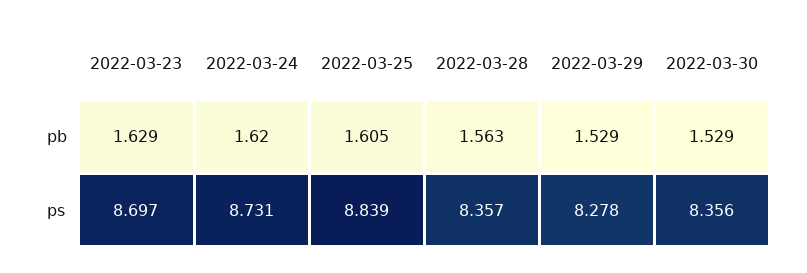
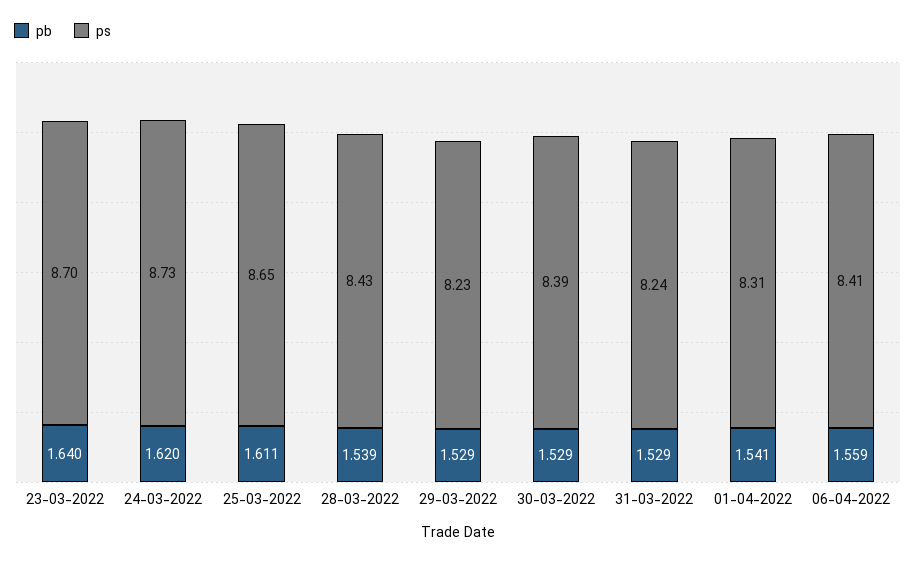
pb, 2022-03-23: 1.629 -> 1.64
pb, 2022-03-25: 1.605 -> 1.611
pb, 2022-03-28: 1.563 -> 1.539
ps, 2022-03-25: 8.839 -> 8.65
ps, 2022-03-28: 8.357 -> 8.43
ps, 2022-03-29: 8.278 -> 8.23
ps, 2022-03-30: 8.356 -> 8.39
pb, 31-03-2022: none -> 1.529
ps, 31-03-2022: none -> 8.24
pb, 01-04-2022: none -> 1.541
ps, 01-04-2022: none -> 8.31
pb, 06-04-2022: none -> 1.559
ps, 06-04-2022: none -> 8.41

